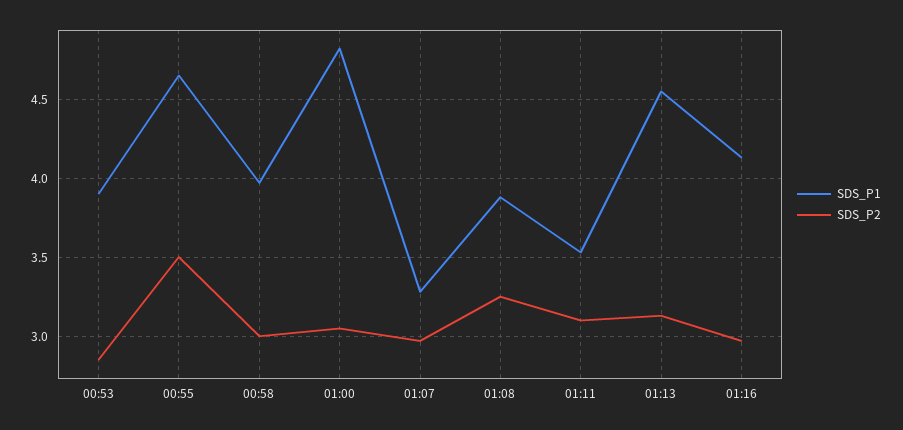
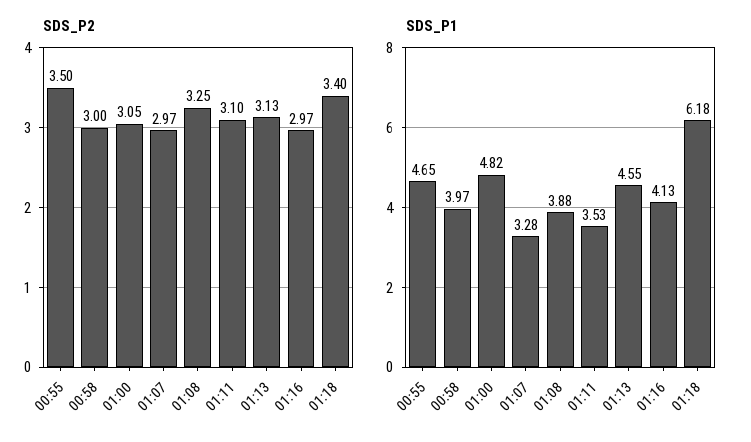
SDS_P1, 00:53: 3.9 -> none
SDS_P2, 00:53: 2.85 -> none
SDS_P2, 01:18: none -> 3.4
SDS_P1, 01:18: none -> 6.18

